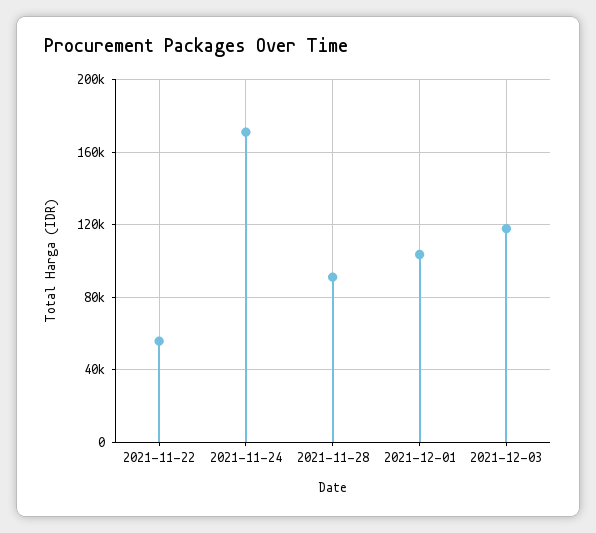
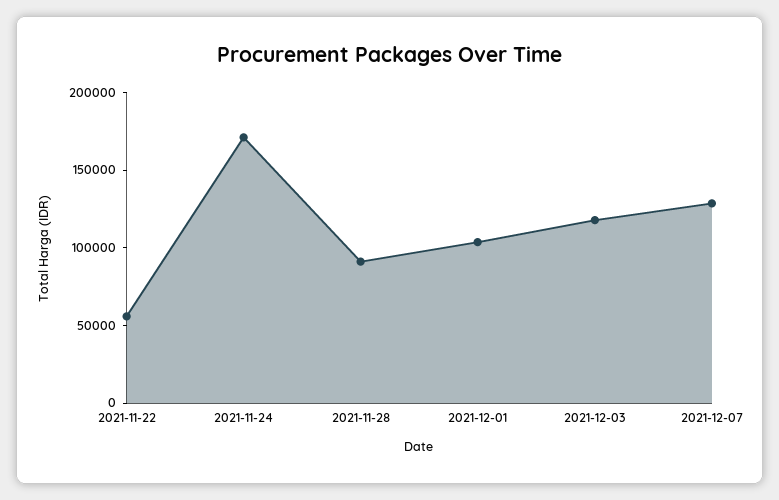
2021-12-07: none -> 130000

